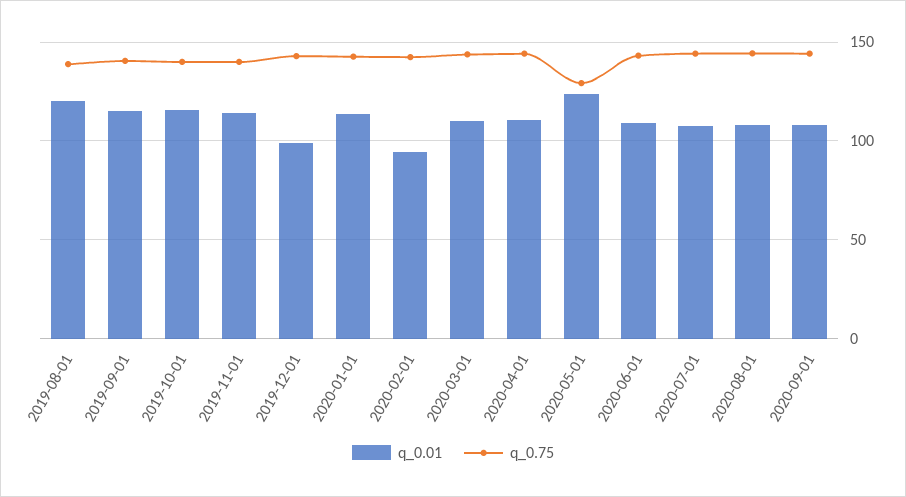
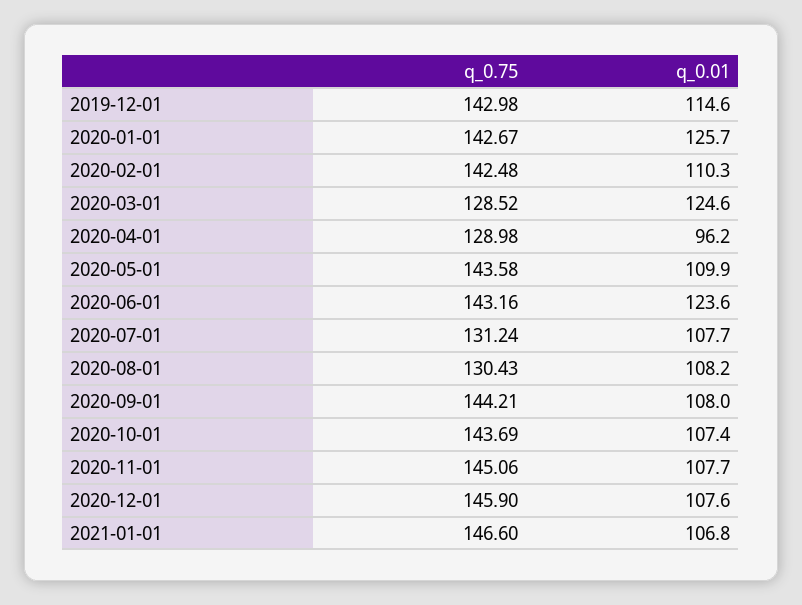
q_0.01, 2019-08-01: 120 -> none
q_0.75, 2019-08-01: 140 -> none
q_0.01, 2019-09-01: 115 -> none
q_0.75, 2019-09-01: 140 -> none
q_0.01, 2019-10-01: 115 -> none
q_0.75, 2019-10-01: 140 -> none
q_0.01, 2019-11-01: 115 -> none
q_0.75, 2019-11-01: 140 -> none
q_0.01, 2019-12-01: 100 -> 114.6
q_0.01, 2020-01-01: 115 -> 125.7
q_0.01, 2020-02-01: 95 -> 110.3
q_0.01, 2020-03-01: 110 -> 124.6
q_0.75, 2020-03-01: 145 -> 128.52
q_0.01, 2020-04-01: 110 -> 96.2
q_0.75, 2020-04-01: 145 -> 128.98
q_0.01, 2020-05-01: 125 -> 109.9
q_0.75, 2020-05-01: 130 -> 143.58
q_0.01, 2020-06-01: 110 -> 123.6
q_0.75, 2020-07-01: 145 -> 131.24
q_0.75, 2020-08-01: 145 -> 130.43
q_0.75, 2020-10-01: none -> 143.69
q_0.01, 2020-10-01: none -> 107.4
q_0.75, 2020-11-01: none -> 145.06
q_0.01, 2020-11-01: none -> 107.7
q_0.75, 2020-12-01: none -> 145.9
q_0.01, 2020-12-01: none -> 107.6
q_0.75, 2021-01-01: none -> 146.6
q_0.01, 2021-01-01: none -> 106.8

